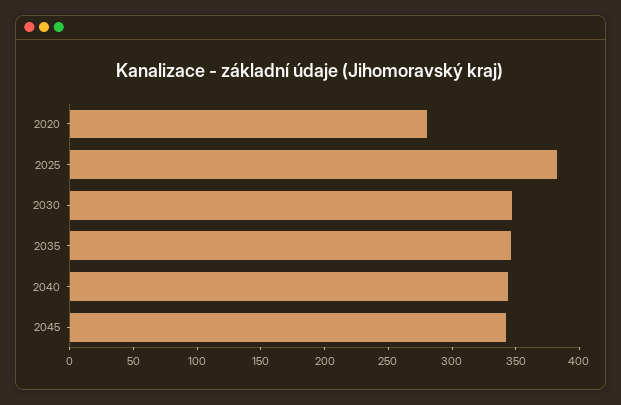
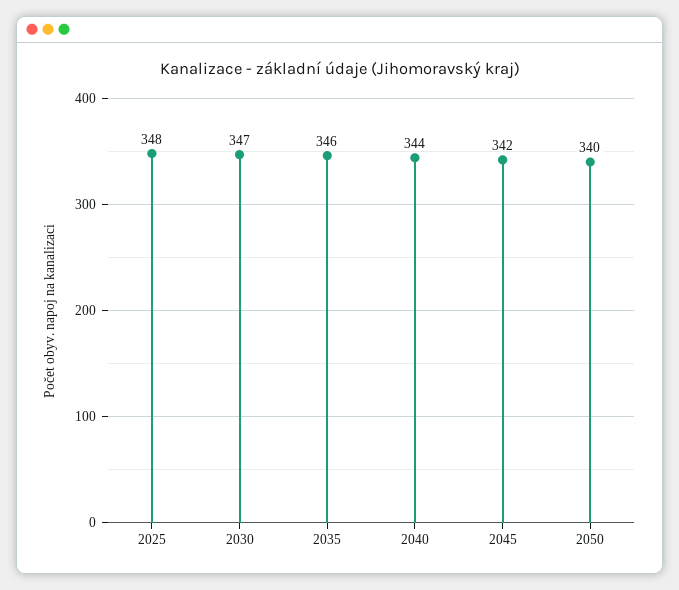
2020: 280 -> none
2025: 380 -> 348
2050: none -> 340

